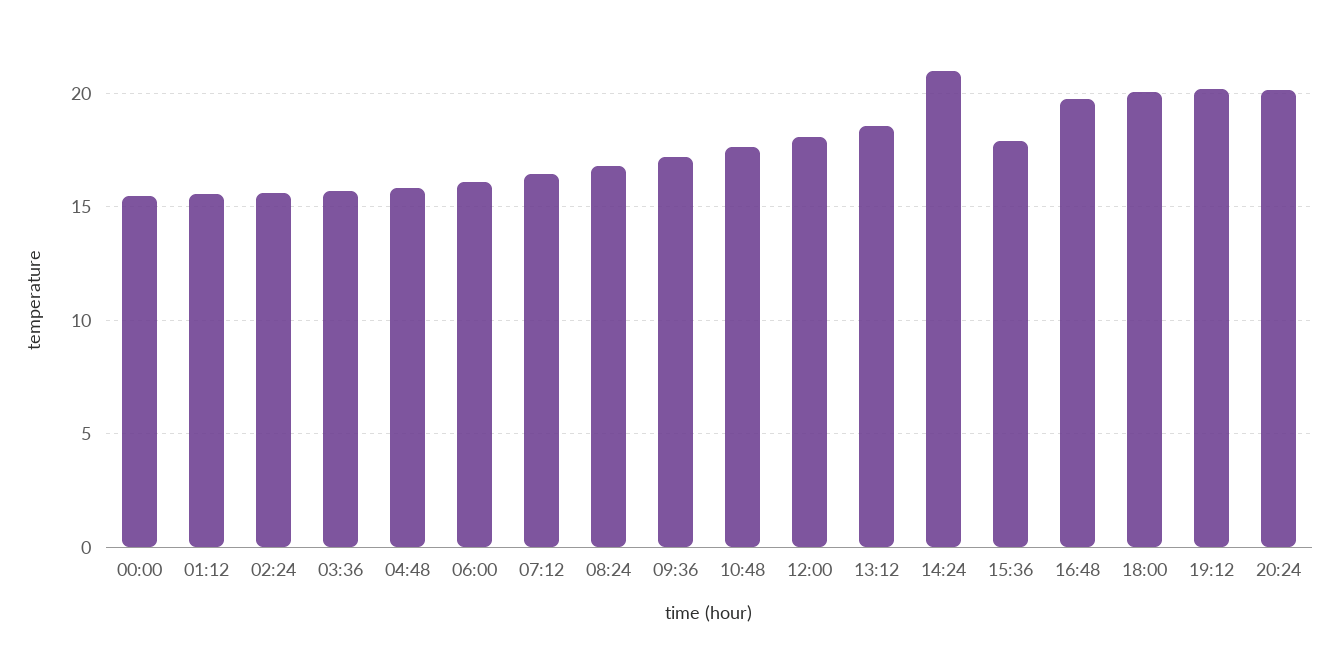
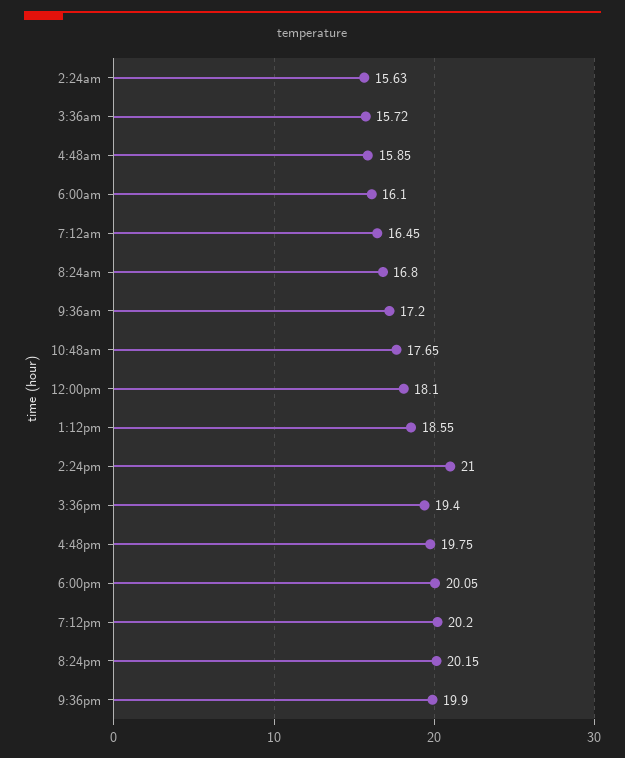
00:00: 15.5 -> none
01:12: 15.5 -> none
15:36: 18 -> 19.4
9:36pm: none -> 19.9

